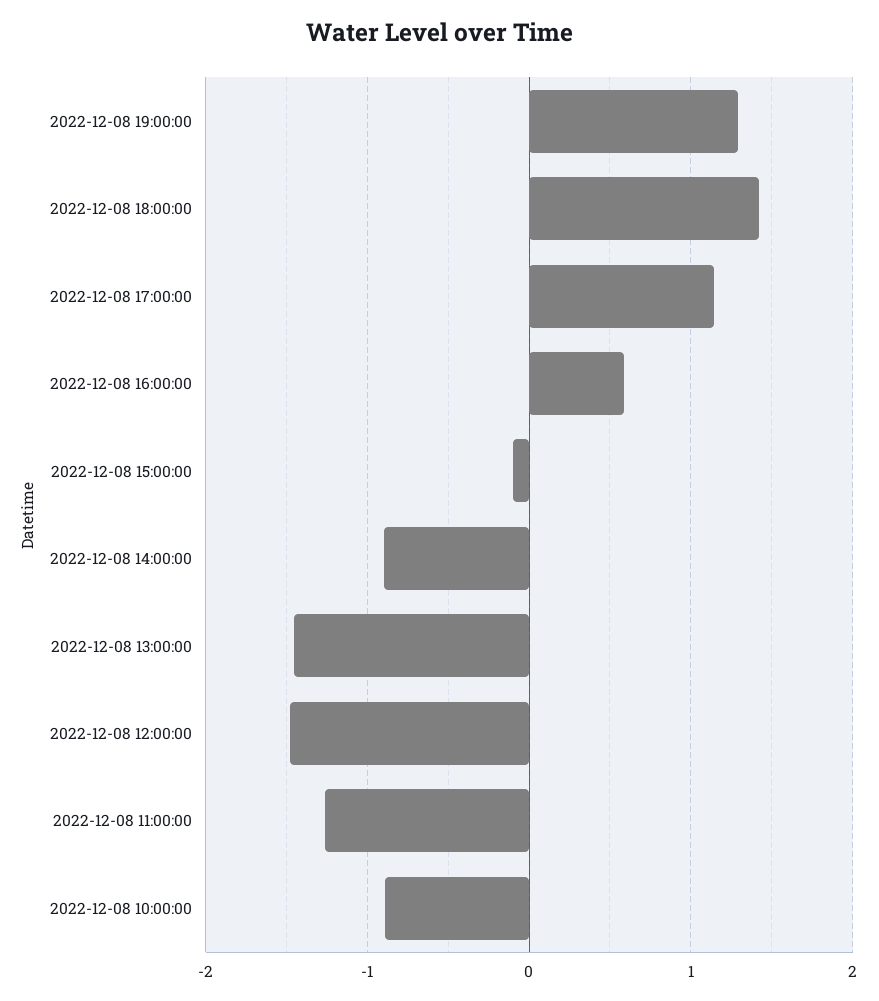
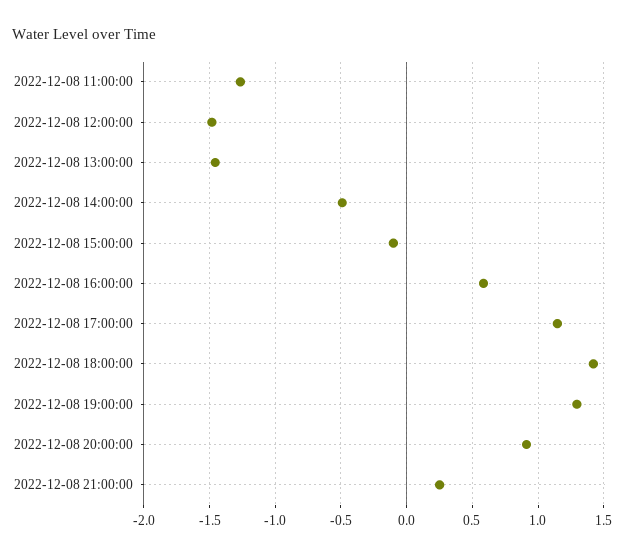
2022-12-08 14:00:00: -0.9 -> -0.5
2022-12-08 10:00:00: -0.9 -> none
2022-12-08 20:00:00: none -> 0.9
2022-12-08 21:00:00: none -> 0.25

